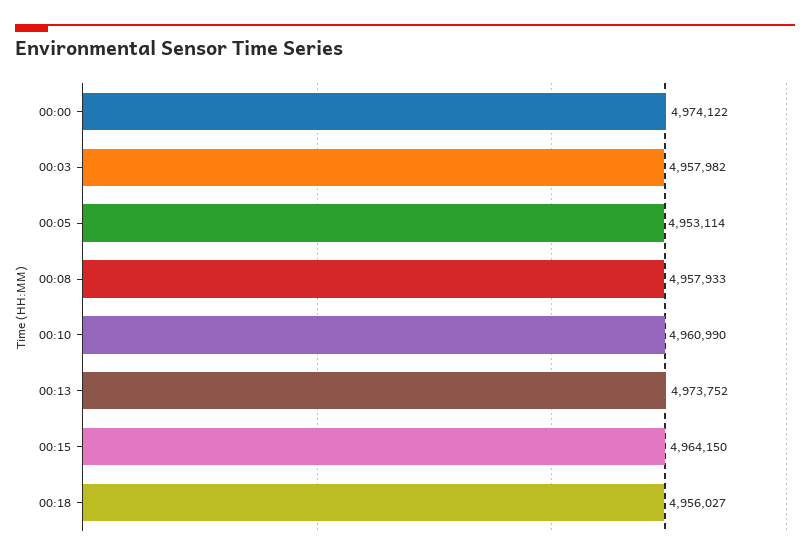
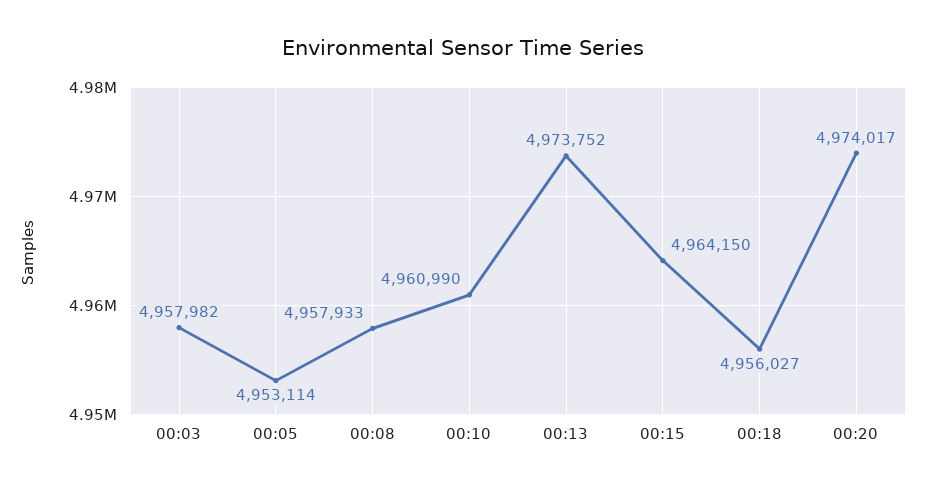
00:00: 4974122 -> none
00:20: none -> 4974017

